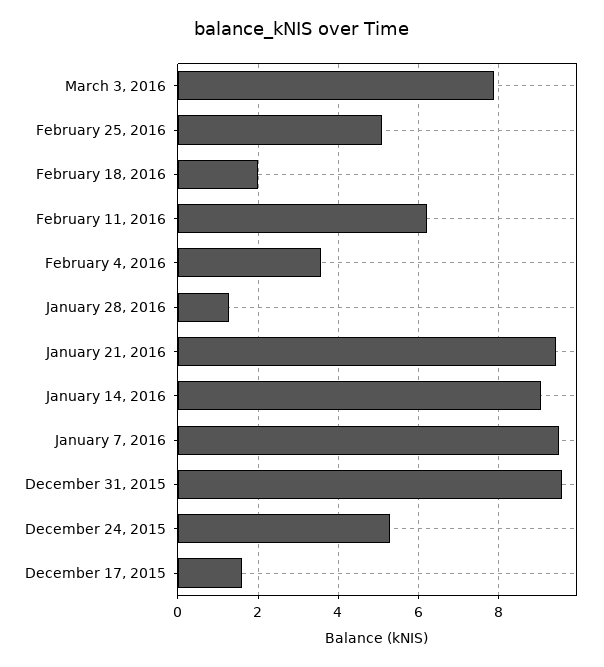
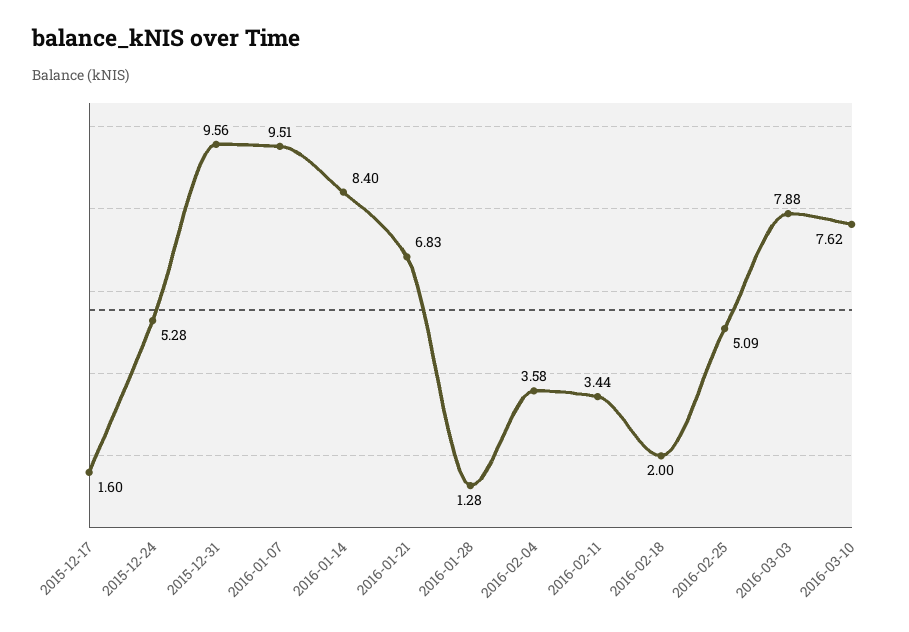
February 11, 2016: 6.2 -> 3.44
January 21, 2016: 9.4 -> 6.83
January 14, 2016: 9 -> 8.4
2016-03-10: none -> 7.62

